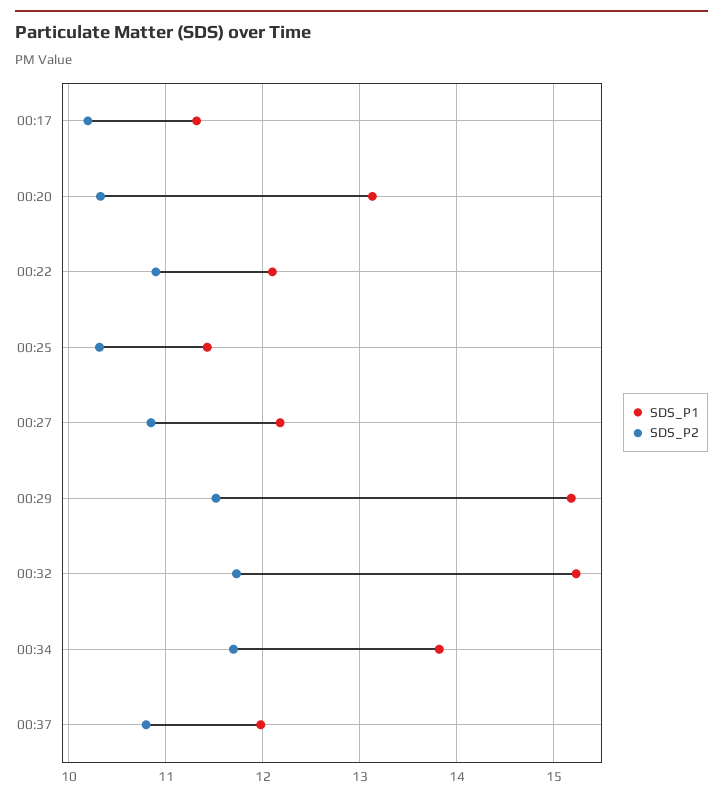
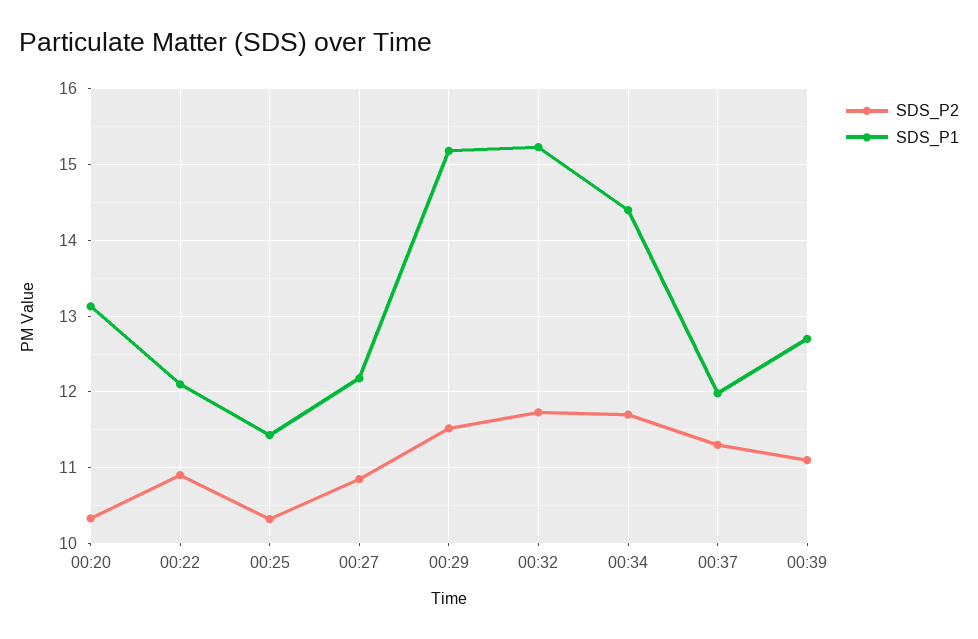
SDS_P1, 00:17: 11.3 -> none
SDS_P2, 00:17: 10.2 -> none
SDS_P1, 00:34: 13.8 -> 14.4
SDS_P2, 00:37: 10.8 -> 11.3
SDS_P2, 00:39: none -> 11.1
SDS_P1, 00:39: none -> 12.7

